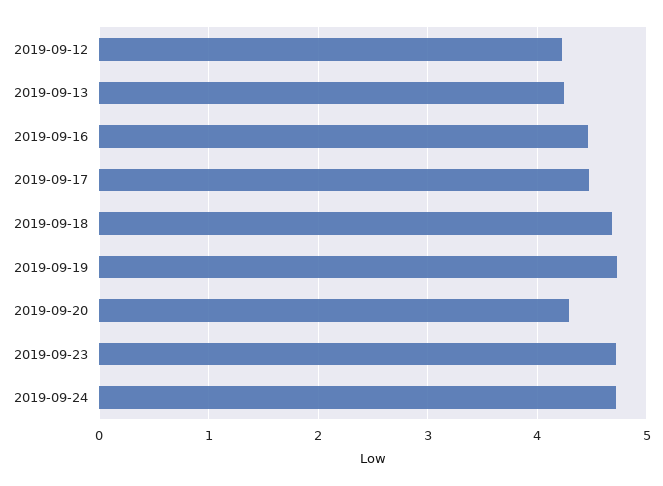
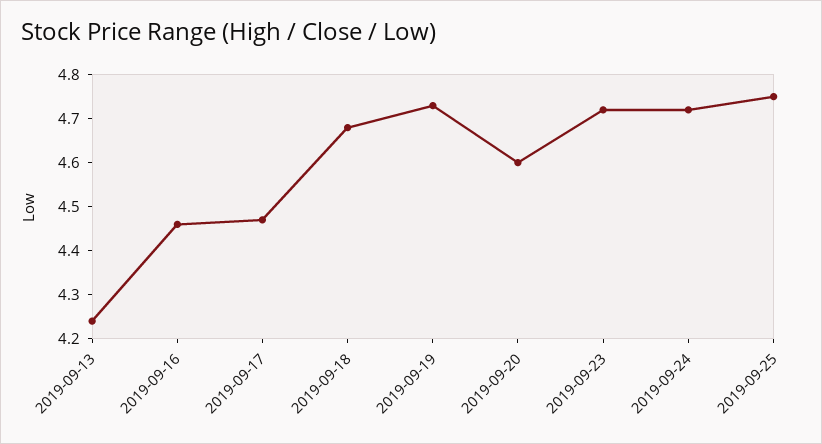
2019-09-12: 4.2 -> none
2019-09-20: 4.3 -> 4.6
2019-09-25: none -> 4.75

